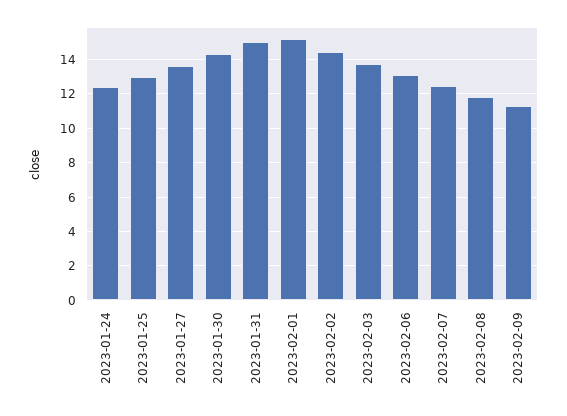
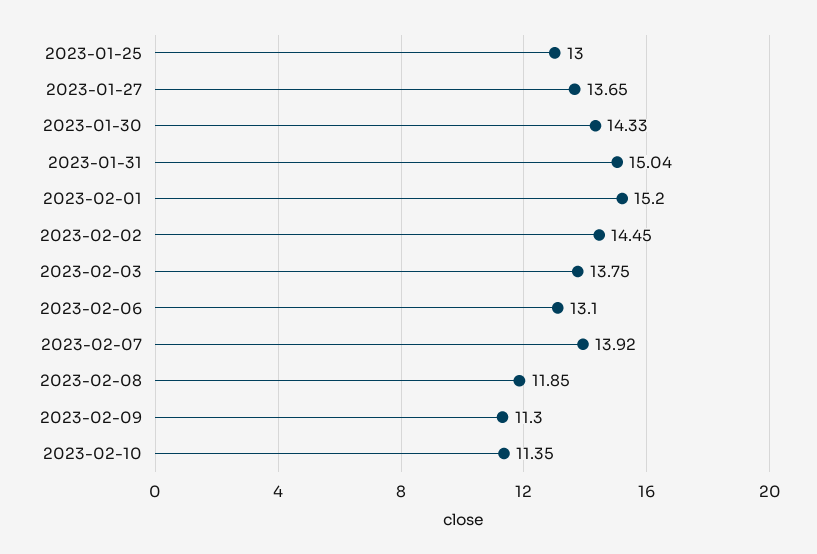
2023-01-24: 12.5 -> none
2023-02-07: 12.5 -> 13.92
2023-02-10: none -> 11.35

